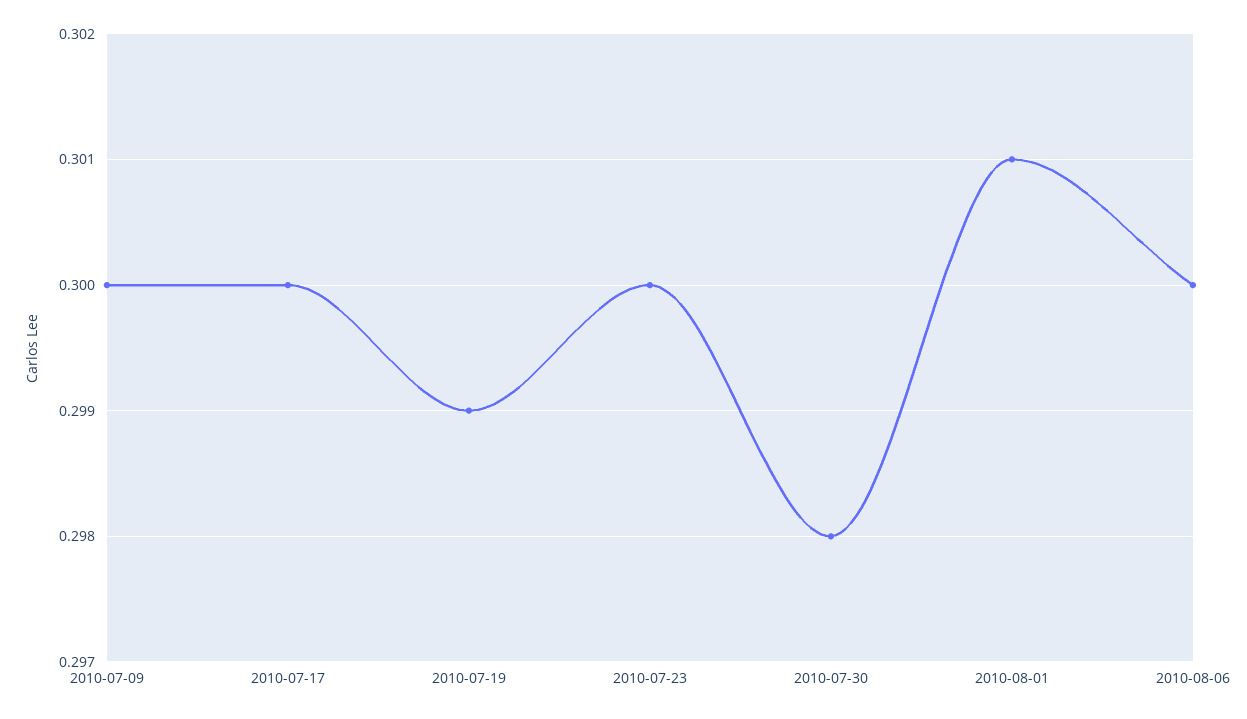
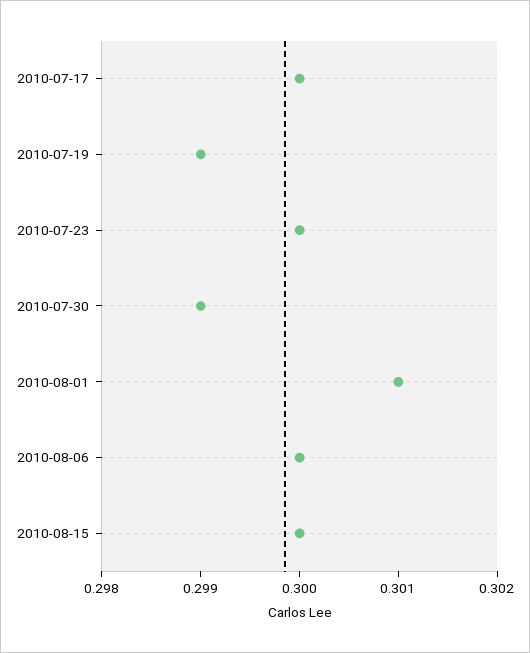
2010-07-09: 0.3 -> none
2010-07-30: 0.298 -> 0.299
2010-08-15: none -> 0.3

